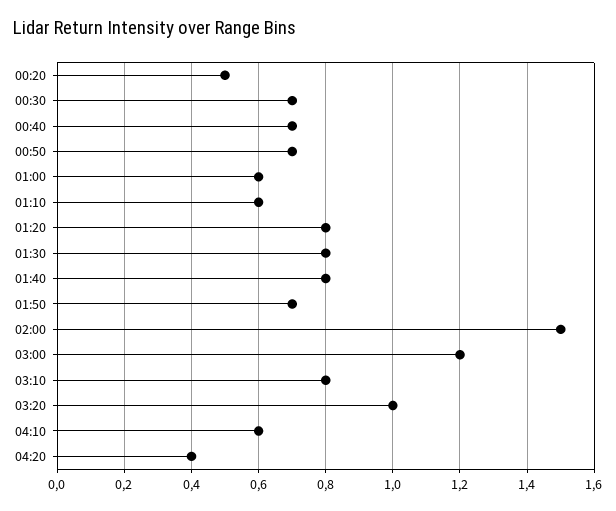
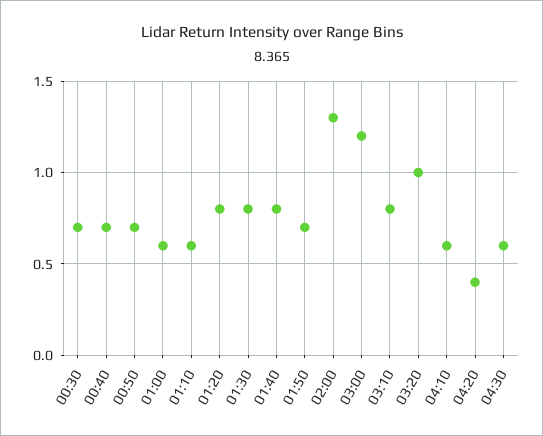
00:20: 0.5 -> none
02:00: 1.5 -> 1.3
04:30: none -> 0.6

